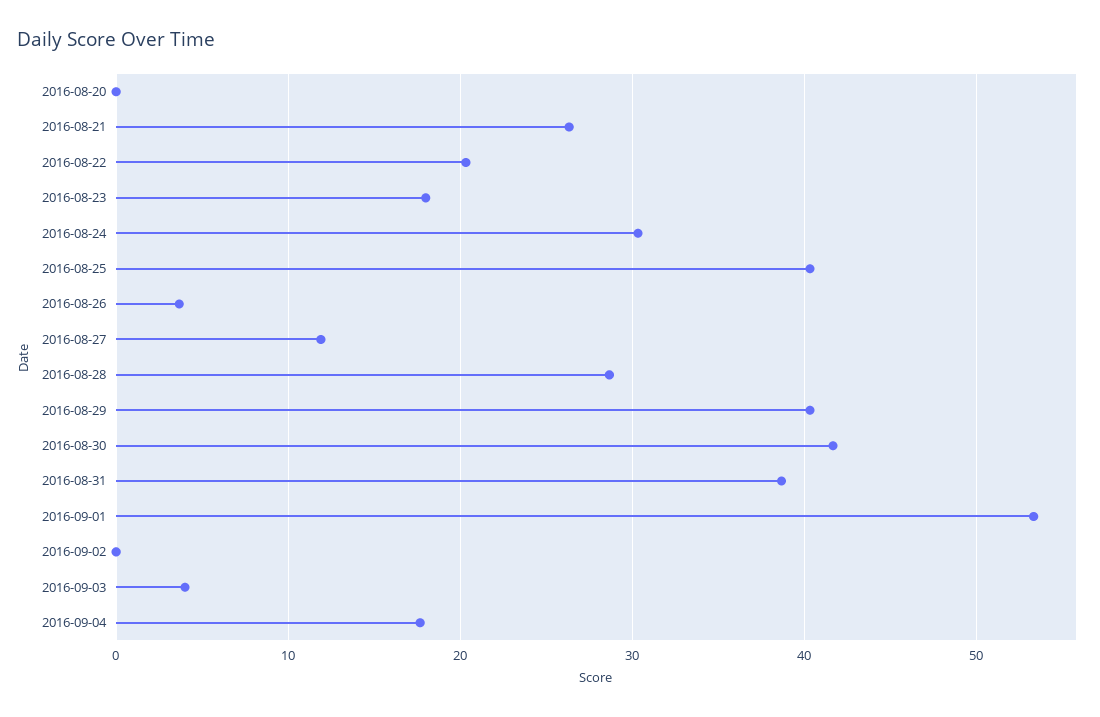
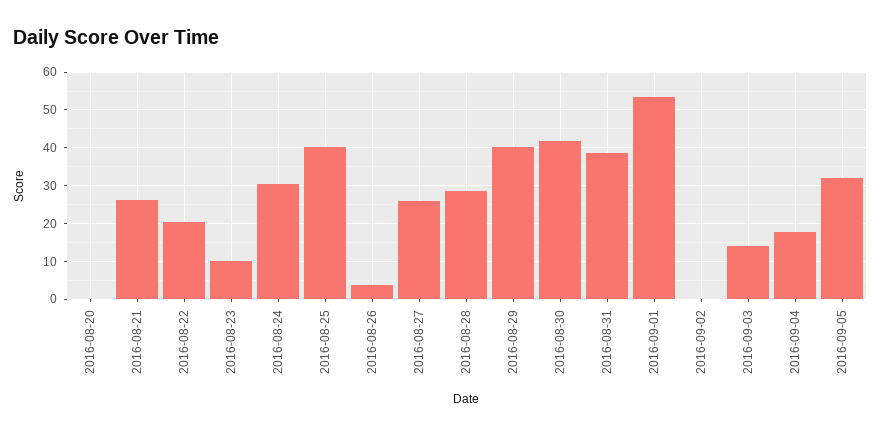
2016-08-23: 18 -> 10
2016-08-27: 12 -> 26
2016-09-03: 4 -> 14
2016-09-05: none -> 32

